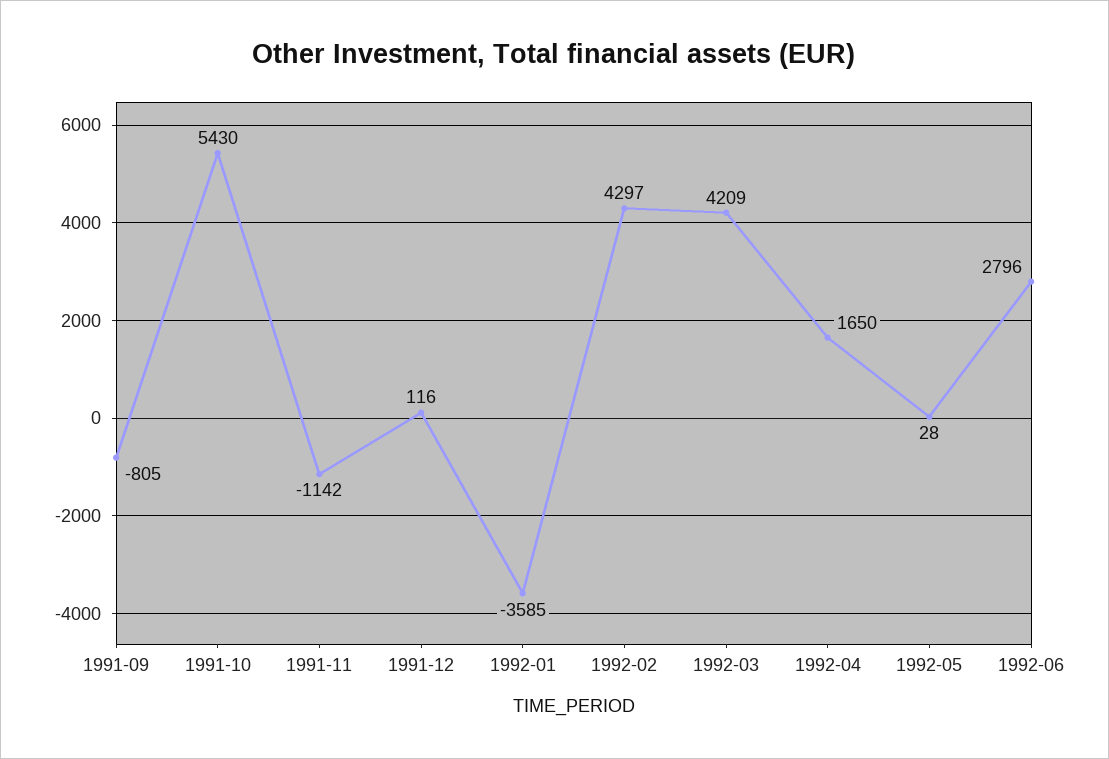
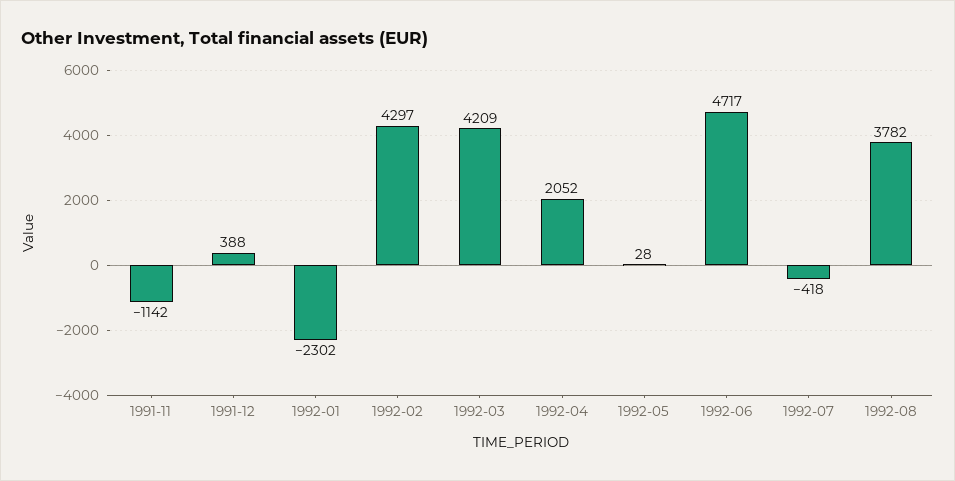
1991-09: -805 -> none
1991-10: 5430 -> none
1991-12: 116 -> 388
1992-01: -3585 -> -2302
1992-04: 1650 -> 2052
1992-06: 2796 -> 4717
1992-07: none -> -418
1992-08: none -> 3782

